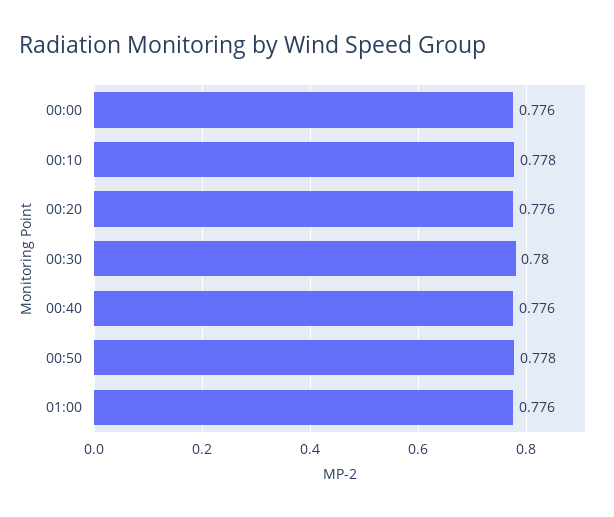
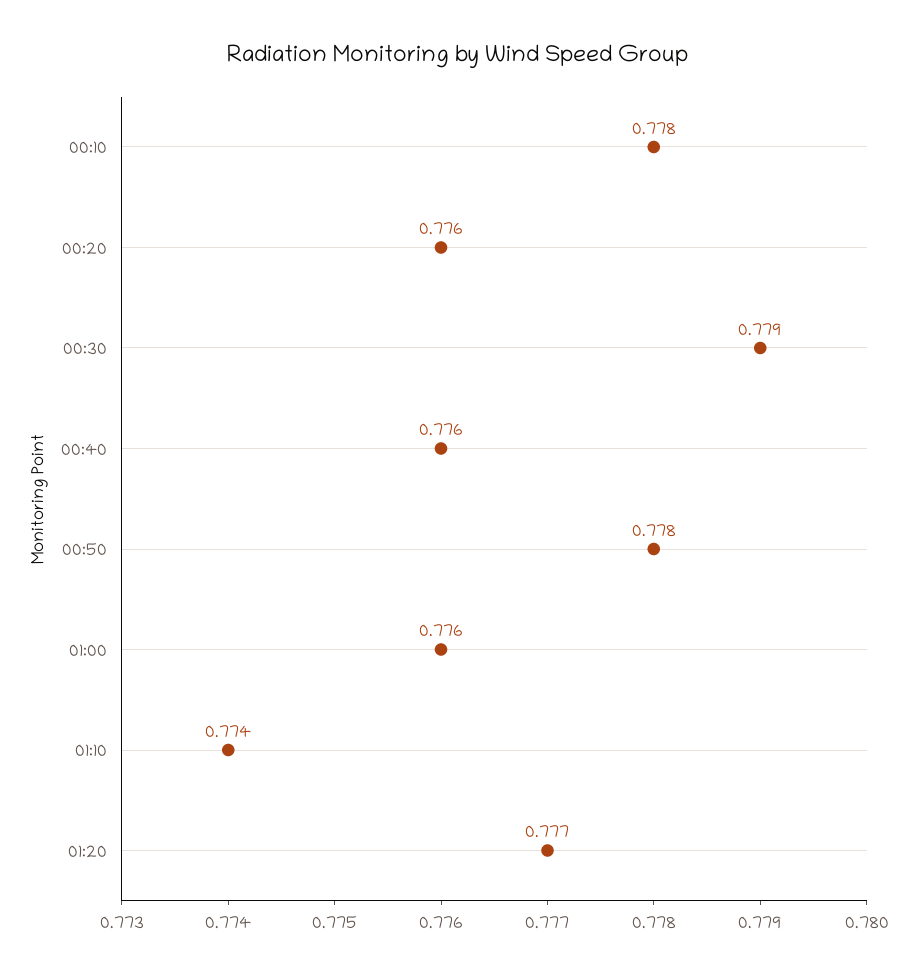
00:00: 0.776 -> none
00:30: 0.78 -> 0.779
01:10: none -> 0.774
01:20: none -> 0.777

